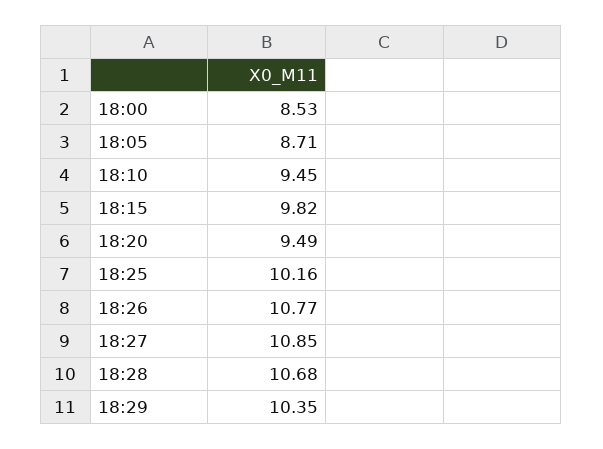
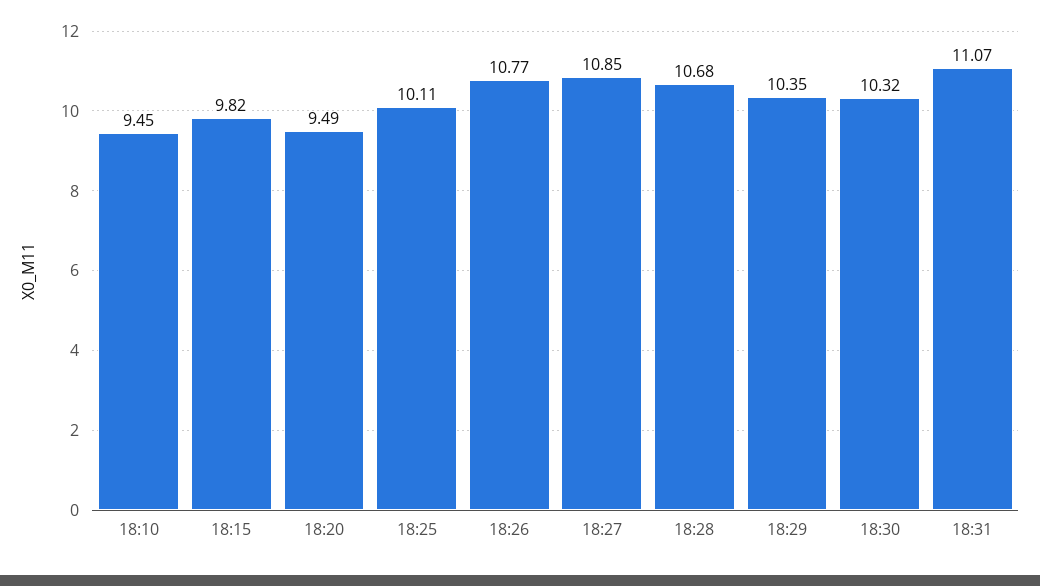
18:00: 8.53 -> none
18:05: 8.71 -> none
18:25: 10.16 -> 10.11
18:30: none -> 10.32
18:31: none -> 11.07

